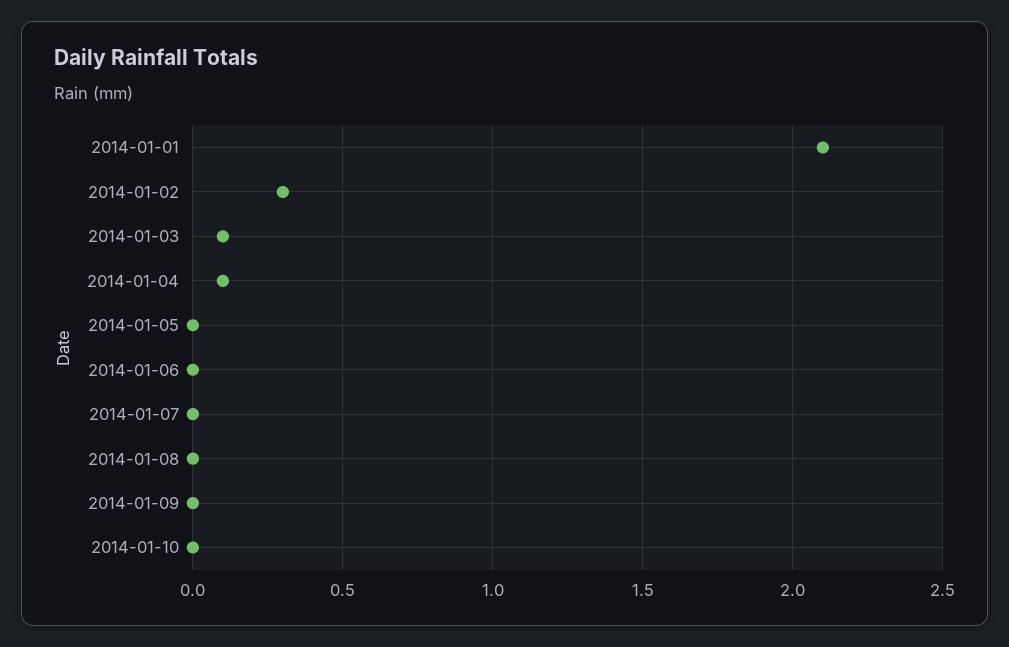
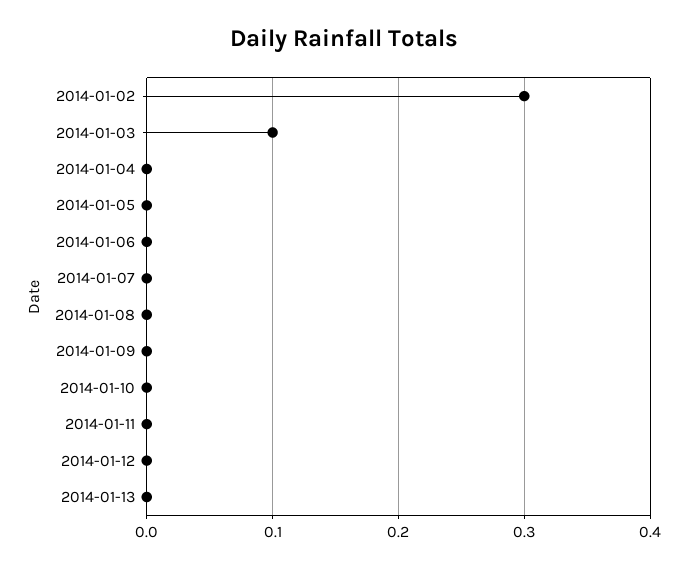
2014-01-01: 2.1 -> none
2014-01-04: 0.1 -> 0
2014-01-11: none -> 0
2014-01-12: none -> 0
2014-01-13: none -> 0

